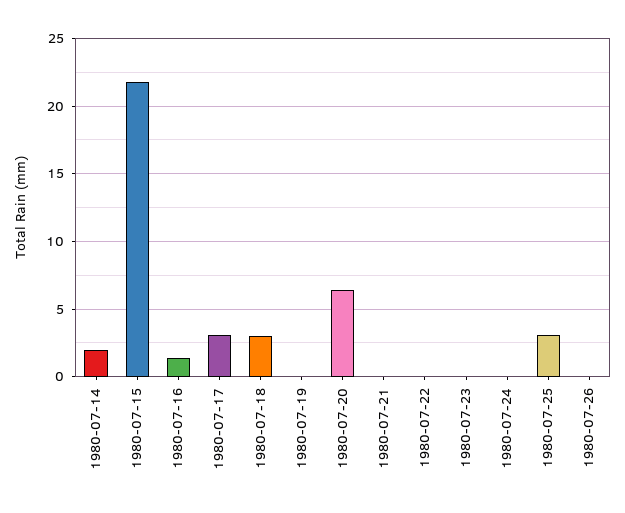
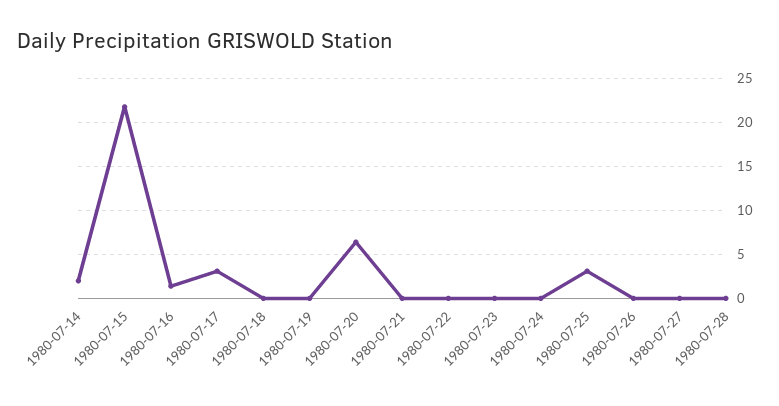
1980-07-18: 3 -> 0
1980-07-27: none -> 0
1980-07-28: none -> 0

